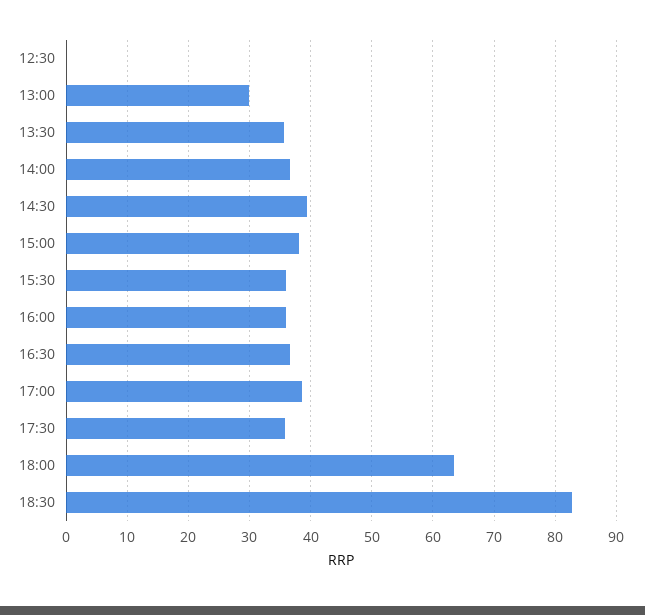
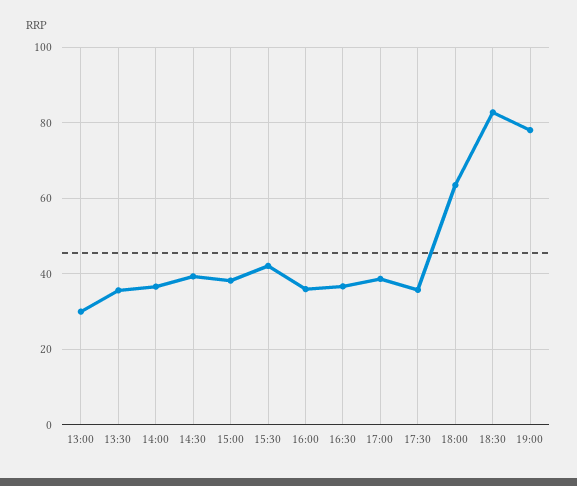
12:30: 0 -> none
15:30: 36 -> 42
19:00: none -> 78

